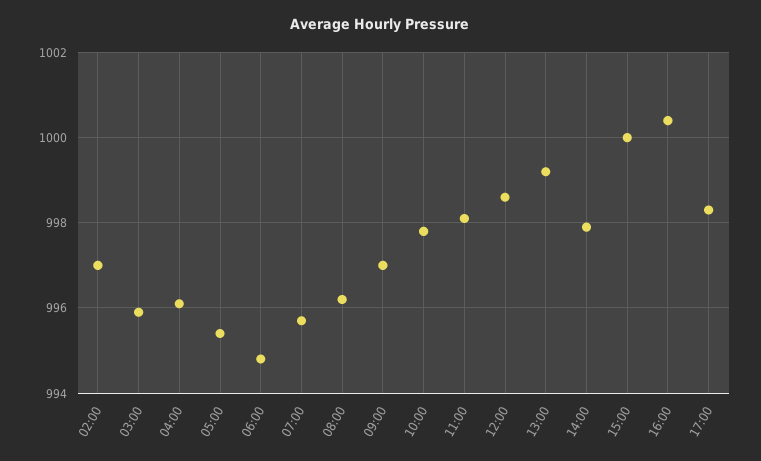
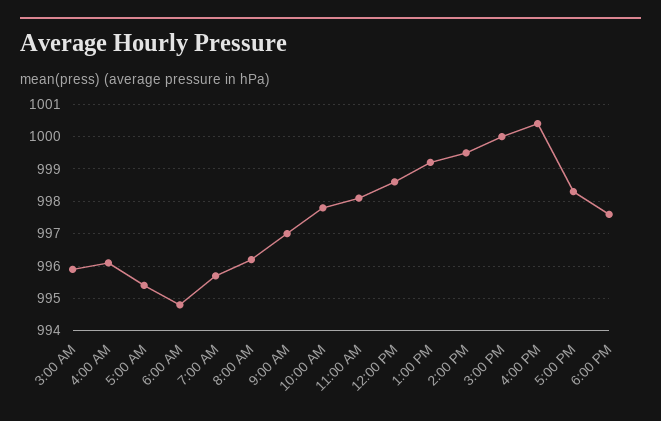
02:00: 997 -> none
14:00: 998 -> 999.5
6:00 PM: none -> 997.5

